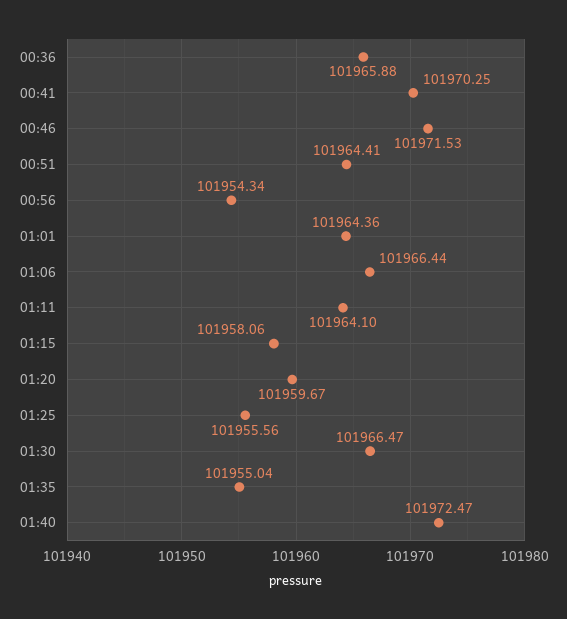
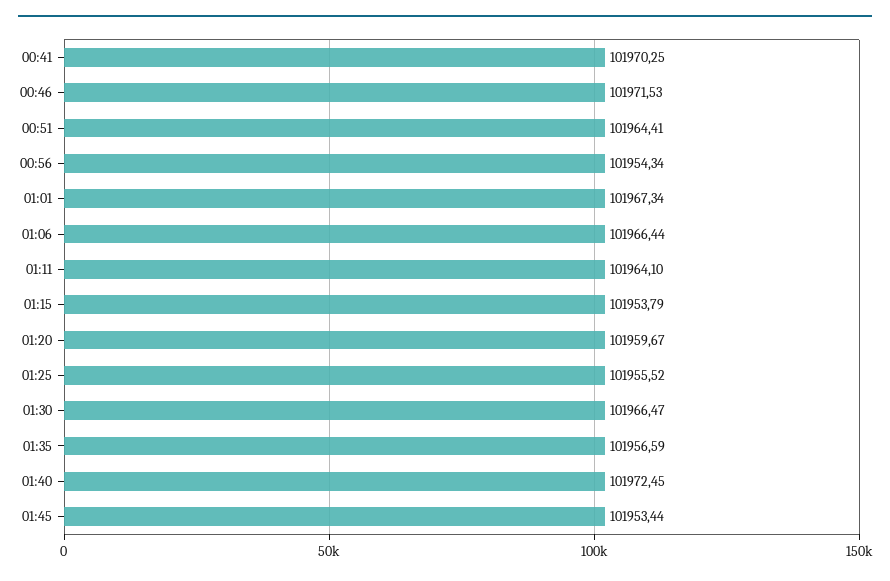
00:36: 101965.88 -> none
01:01: 101964.36 -> 101967.34
01:15: 101958.06 -> 101953.79
01:25: 101955.56 -> 101955.52
01:35: 101955.04 -> 101956.59
01:40: 101972.47 -> 101972.45
01:45: none -> 101953.44

